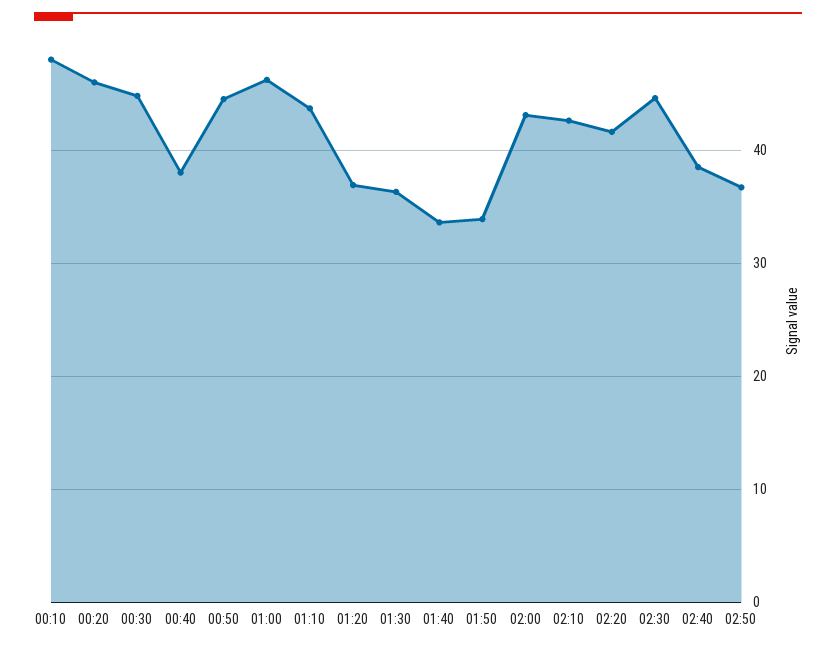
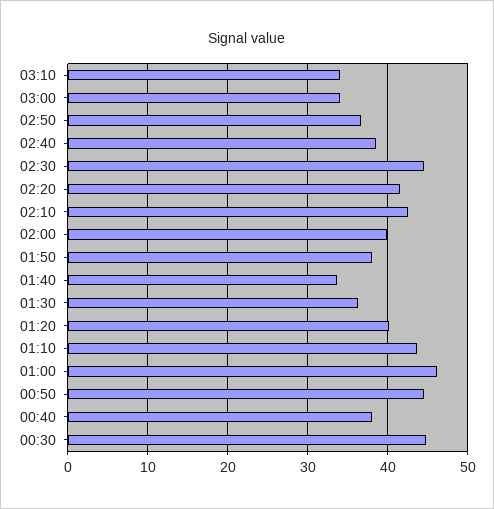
00:10: 48 -> none
00:20: 46 -> none
01:20: 37 -> 40
01:50: 34 -> 38
02:00: 43 -> 40
03:10: none -> 34
03:00: none -> 34

